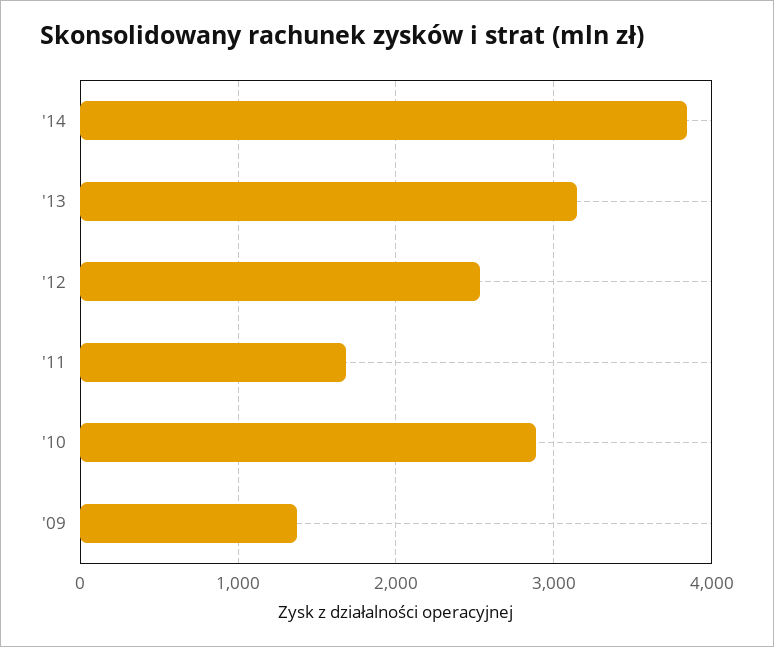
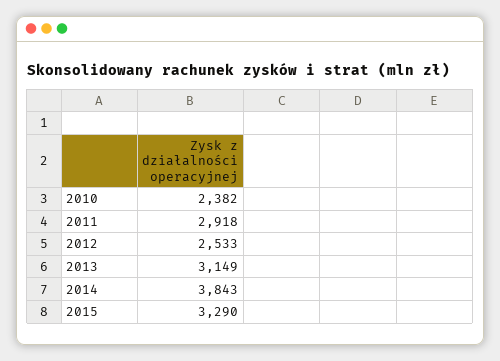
'11: 1700 -> 2918
'10: 2900 -> 2382
'09: 1400 -> none
2015: none -> 3290

